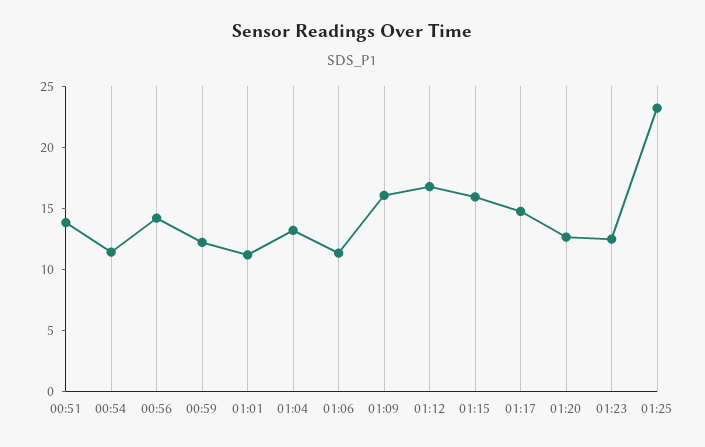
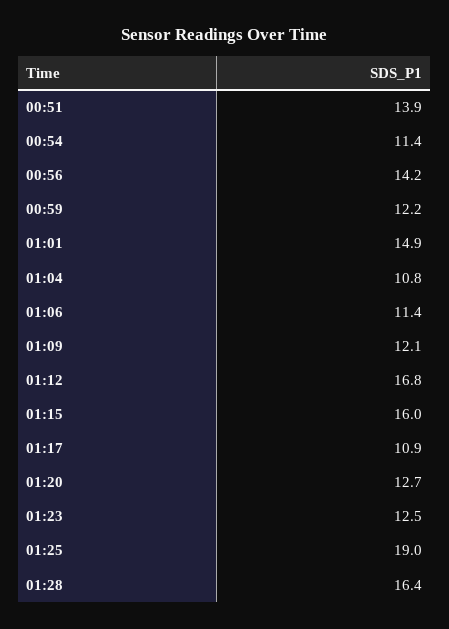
01:01: 11 -> 14.9
01:04: 13 -> 10.8
01:09: 16 -> 12.1
01:17: 15 -> 10.9
01:25: 23 -> 19
01:28: none -> 16.4

